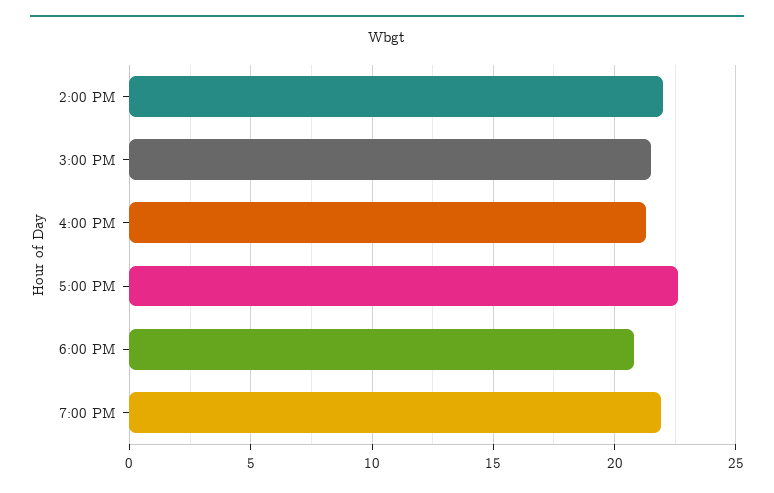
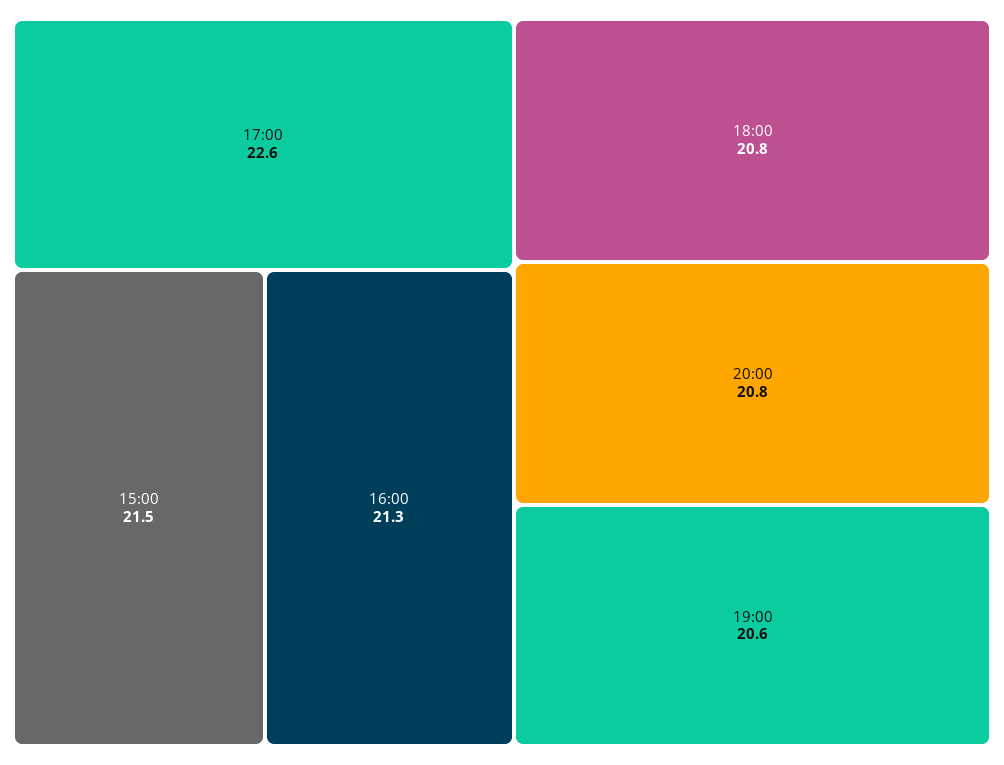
2:00 PM: 22 -> none
7:00 PM: 22 -> 20.6
20:00: none -> 20.8

